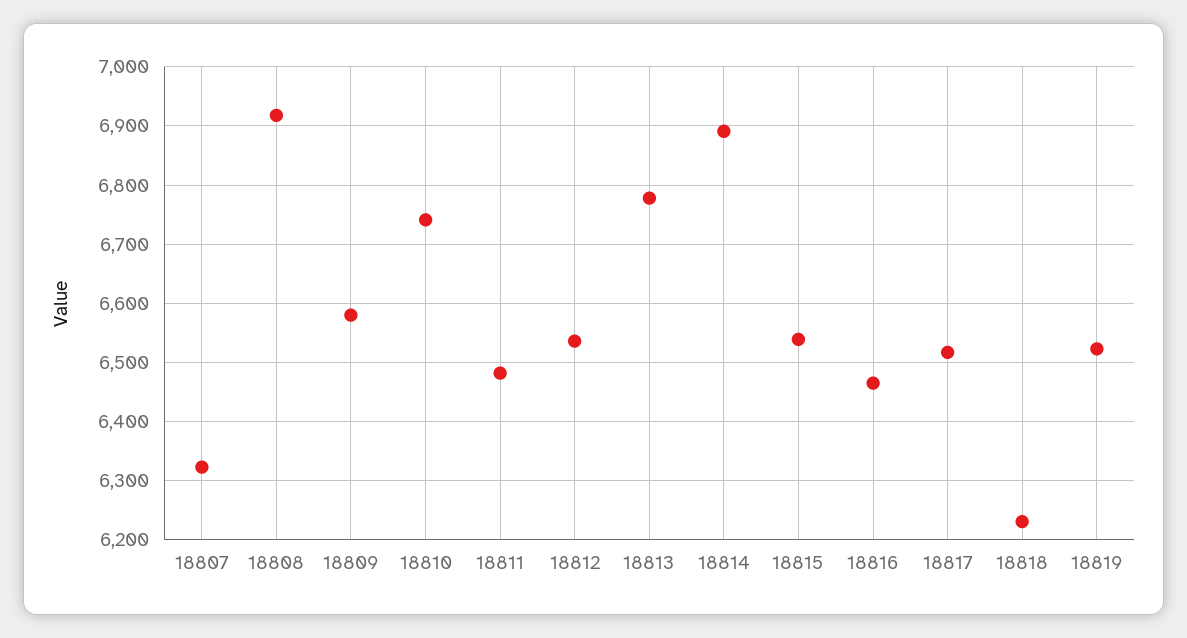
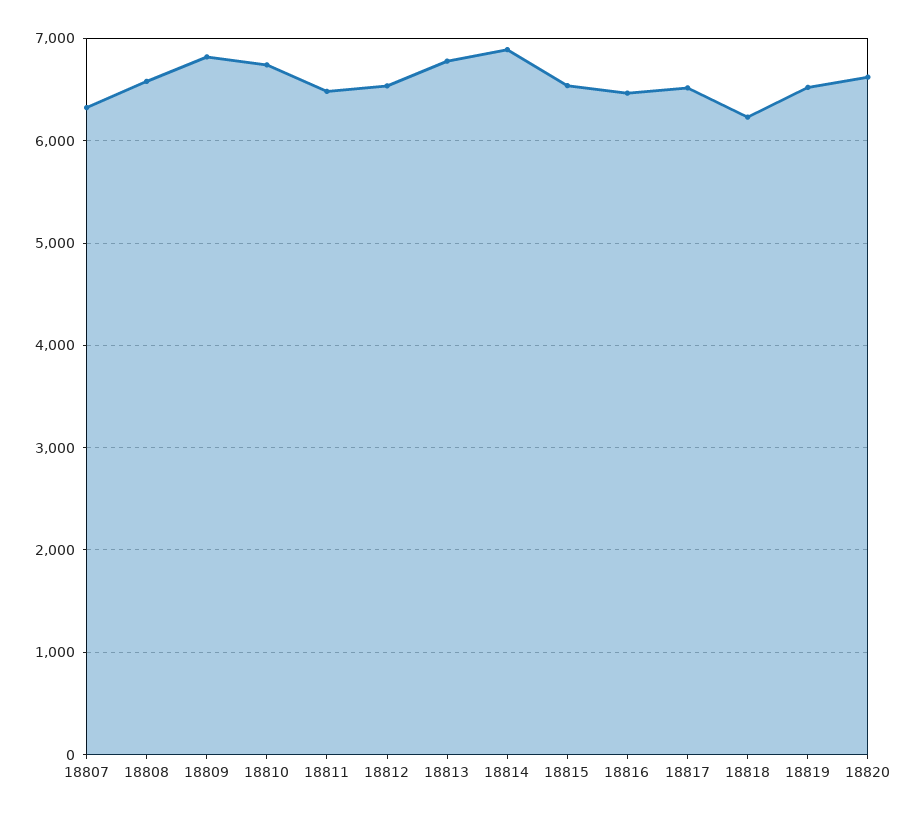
18808: 6920 -> 6600
18809: 6580 -> 6800
18820: none -> 6600

